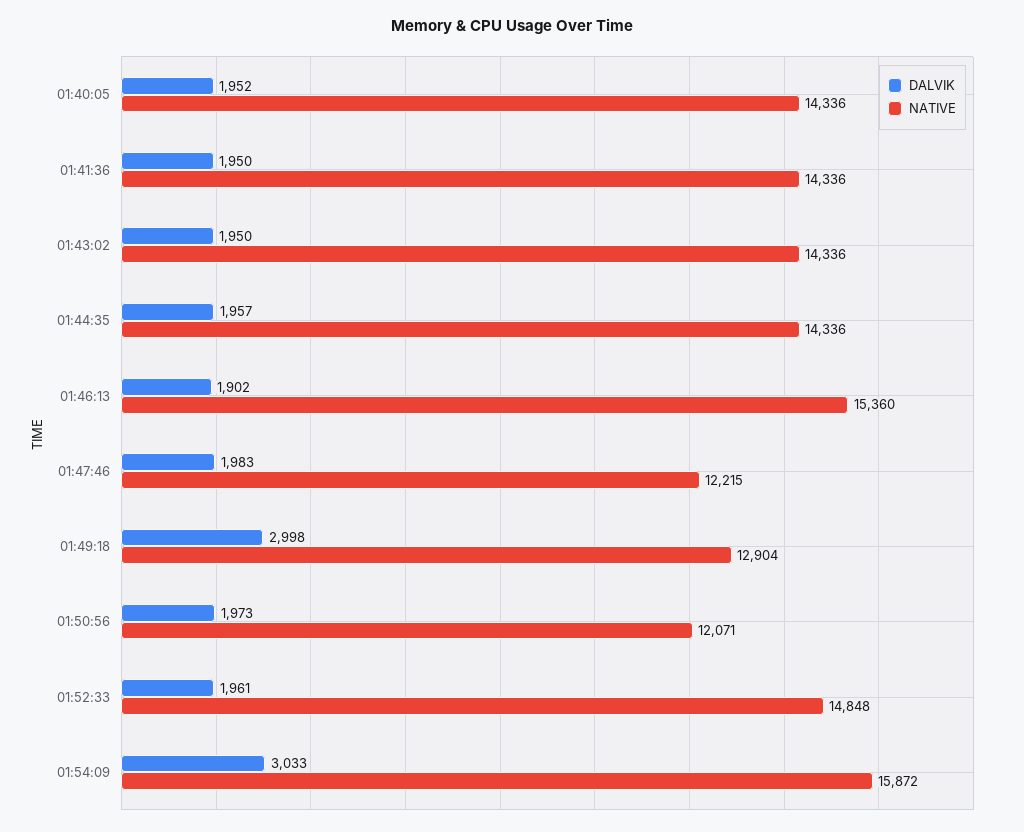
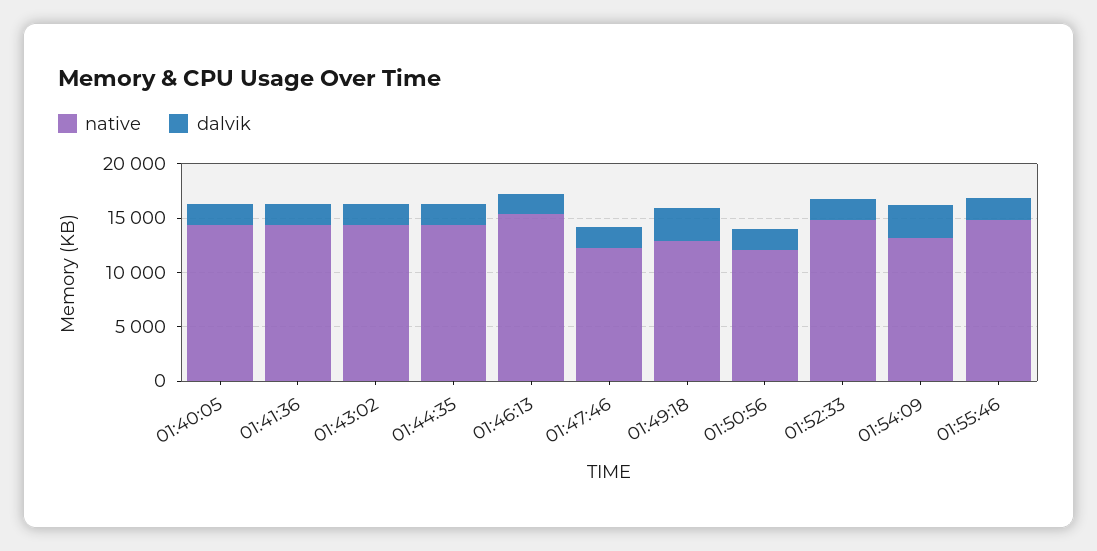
NATIVE, 01:54:09: 15872 -> 13000
NATIVE, 01:55:46: none -> 15000
DALVIK, 01:55:46: none -> 2000

